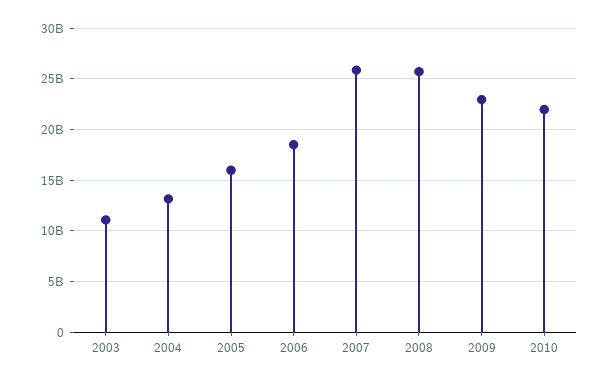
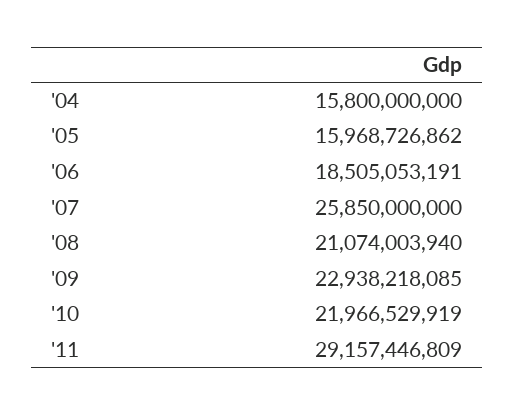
2003: 11000000000 -> none
2004: 13000000000 -> 15800000000
2008: 26000000000 -> 21074003940
'11: none -> 29157446809

